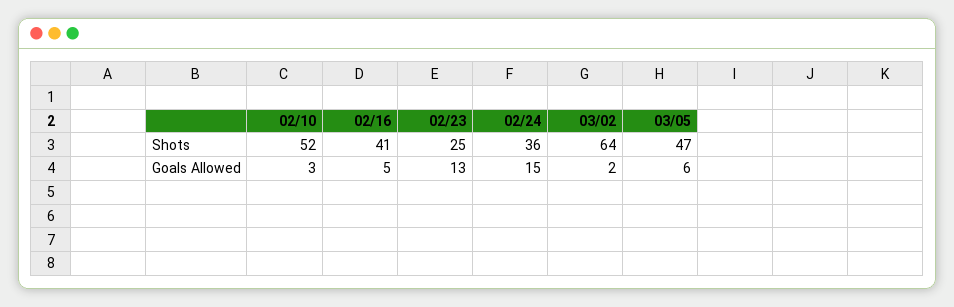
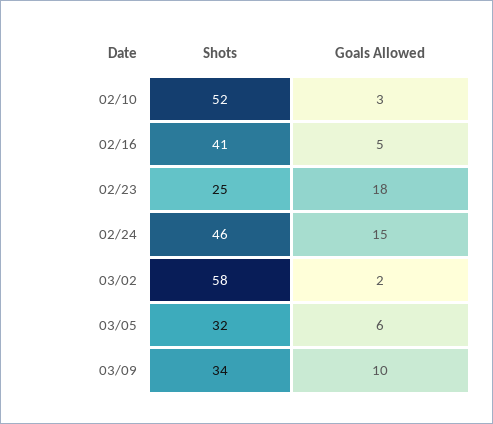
02/24, Shots: 36 -> 46
03/02, Shots: 64 -> 58
03/05, Shots: 47 -> 32
02/23, Goals Allowed: 13 -> 18
03/09, Shots: none -> 34
03/09, Goals Allowed: none -> 10

